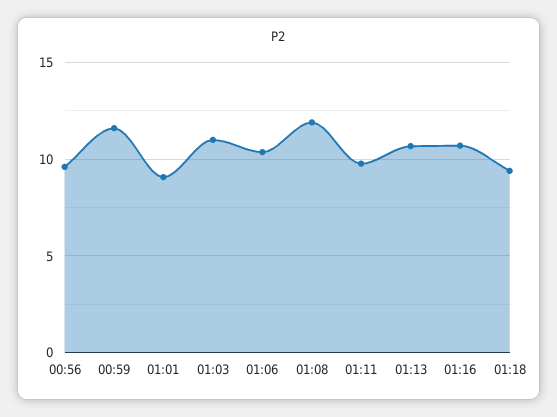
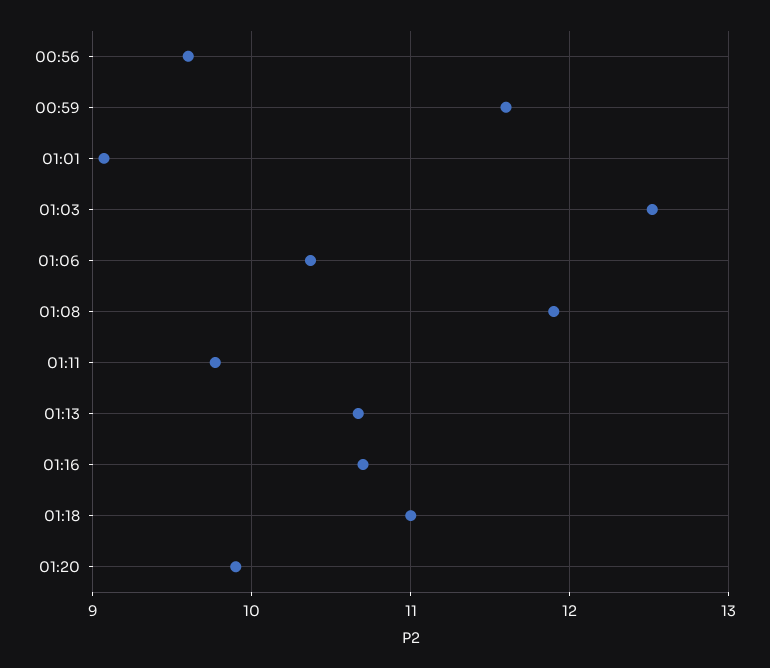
01:03: 11 -> 12.5
01:18: 9.5 -> 11
01:20: none -> 9.9

